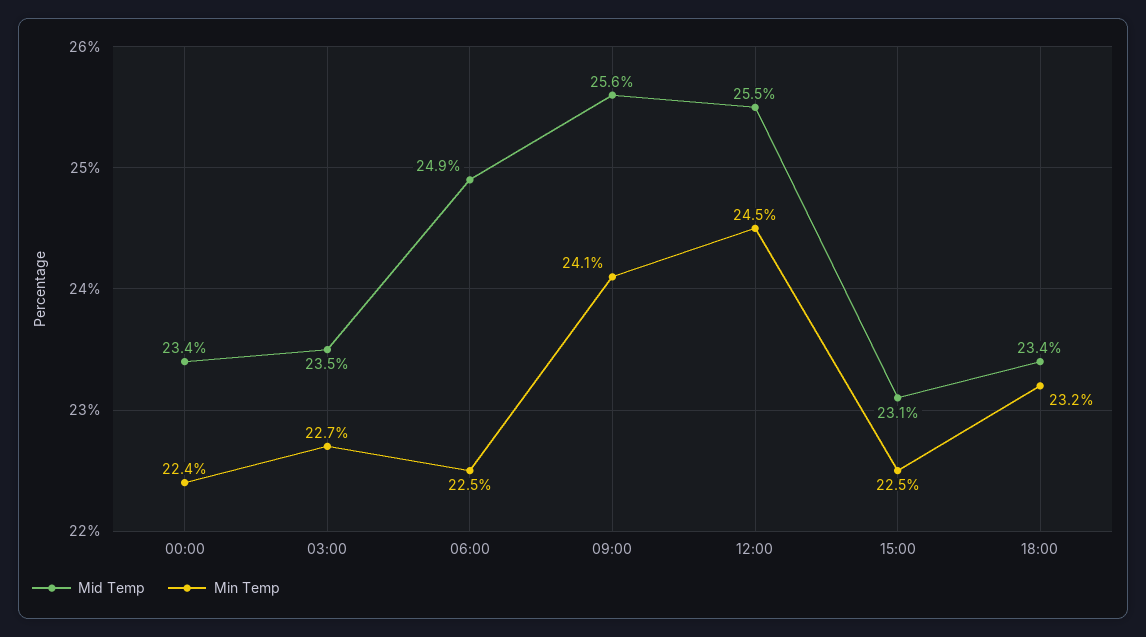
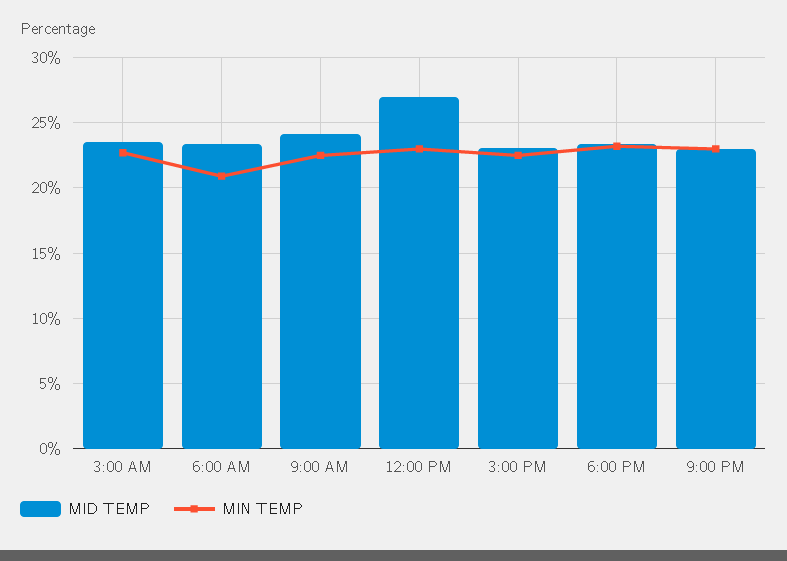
Mid Temp, 00:00: 23.4 -> none
Min Temp, 00:00: 22.4 -> none
Mid Temp, 06:00: 24.9 -> 23.5
Min Temp, 06:00: 22.5 -> 21
Mid Temp, 09:00: 25.6 -> 24
Min Temp, 09:00: 24.1 -> 22.5
Mid Temp, 12:00: 25.5 -> 27
Min Temp, 12:00: 24.5 -> 23
Mid Temp, 9:00 PM: none -> 23
Min Temp, 9:00 PM: none -> 23

